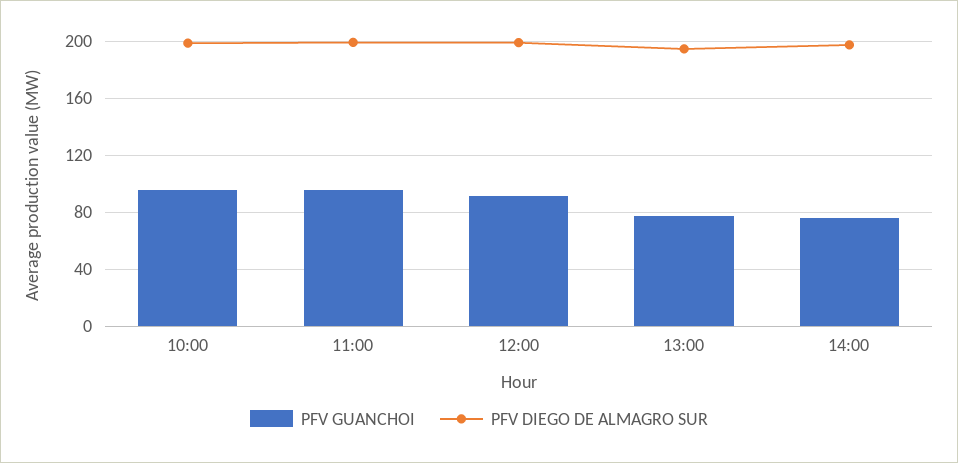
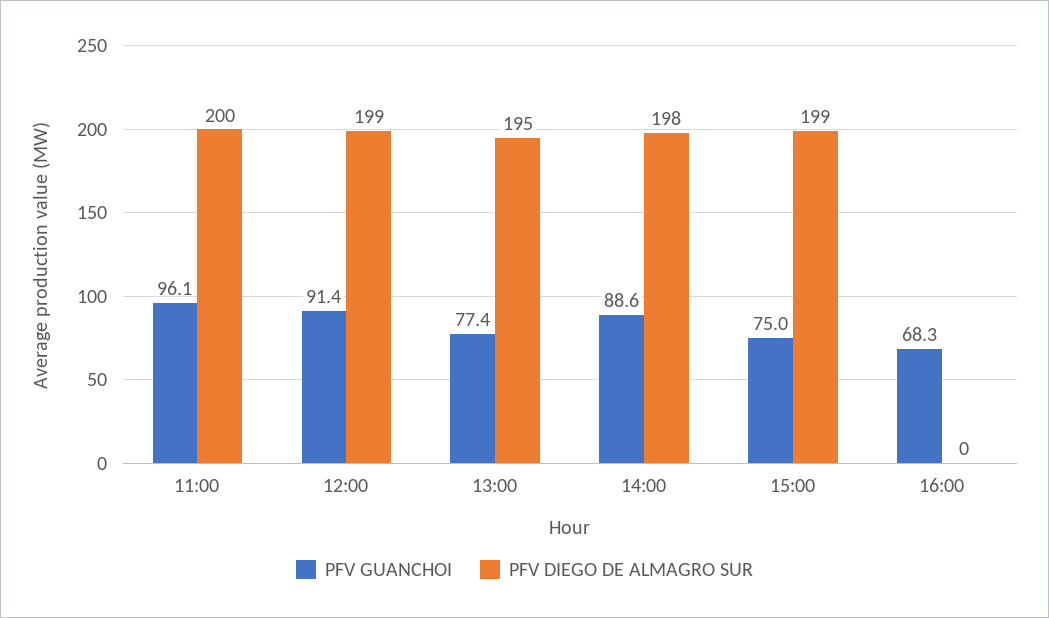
PFV GUANCHOI, 10:00: 95 -> none
PFV DIEGO DE ALMAGRO SUR, 10:00: 200 -> none
PFV GUANCHOI, 14:00: 75 -> 88.6
PFV GUANCHOI, 15:00: none -> 75
PFV DIEGO DE ALMAGRO SUR, 15:00: none -> 199
PFV GUANCHOI, 16:00: none -> 68.3
PFV DIEGO DE ALMAGRO SUR, 16:00: none -> 0

